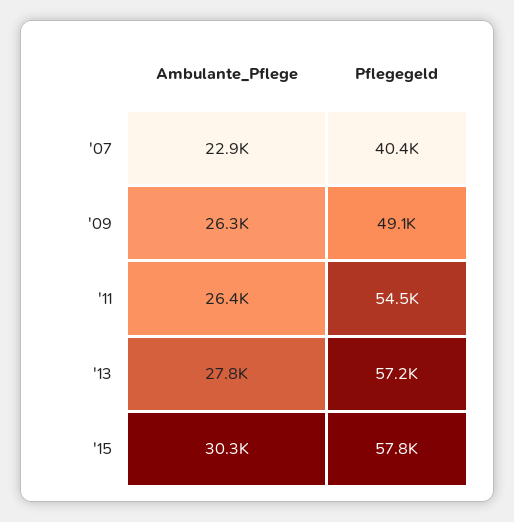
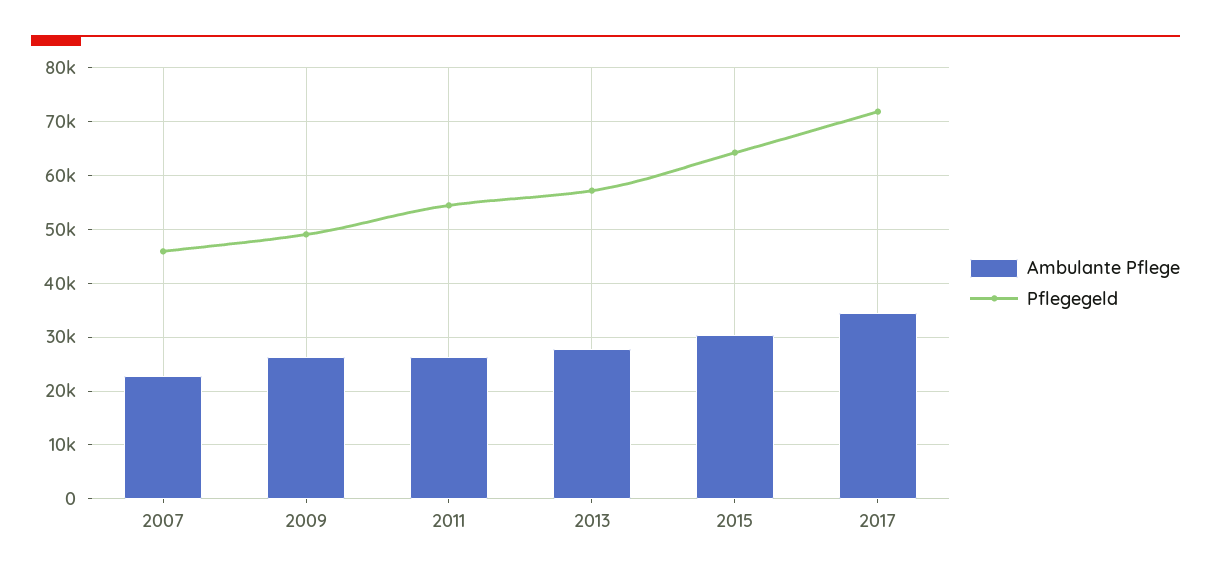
Pflegegeld, '07: 40400 -> 46000
Pflegegeld, '15: 57800 -> 64000
Ambulante_Pflege, 2017: none -> 34000
Pflegegeld, 2017: none -> 72000

